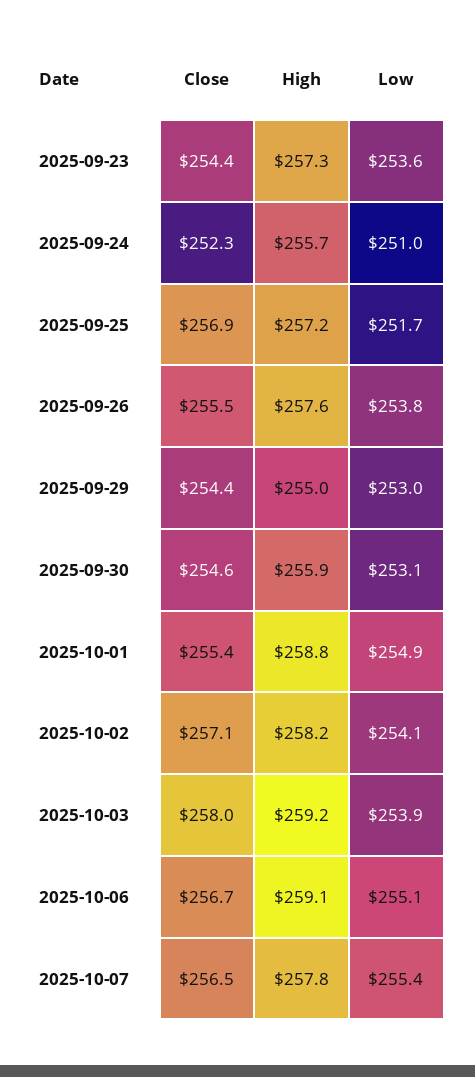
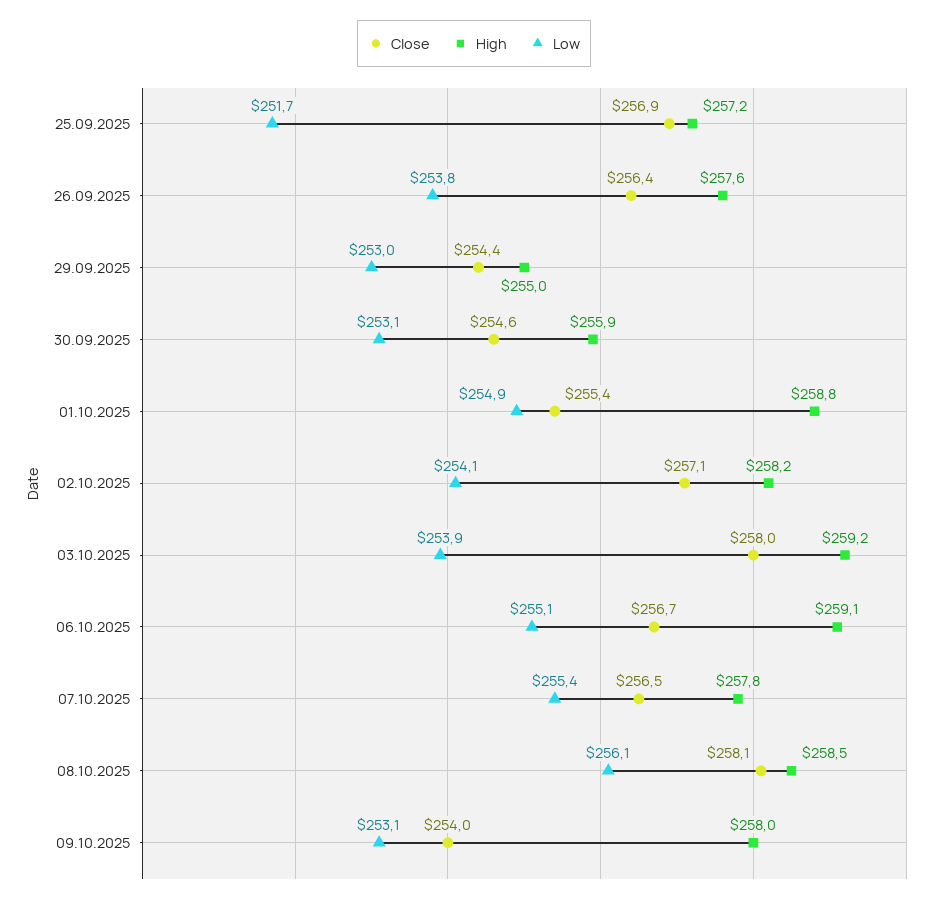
Close, 2025-09-23: 254.4 -> none
High, 2025-09-23: 257.3 -> none
Low, 2025-09-23: 253.6 -> none
Close, 2025-09-24: 252.3 -> none
High, 2025-09-24: 255.7 -> none
Low, 2025-09-24: 251 -> none
Close, 2025-09-26: 255.5 -> 256.4
Close, 08.10.2025: none -> 258.1
High, 08.10.2025: none -> 258.5
Low, 08.10.2025: none -> 256.1
Close, 09.10.2025: none -> 254
High, 09.10.2025: none -> 258
Low, 09.10.2025: none -> 253.1

